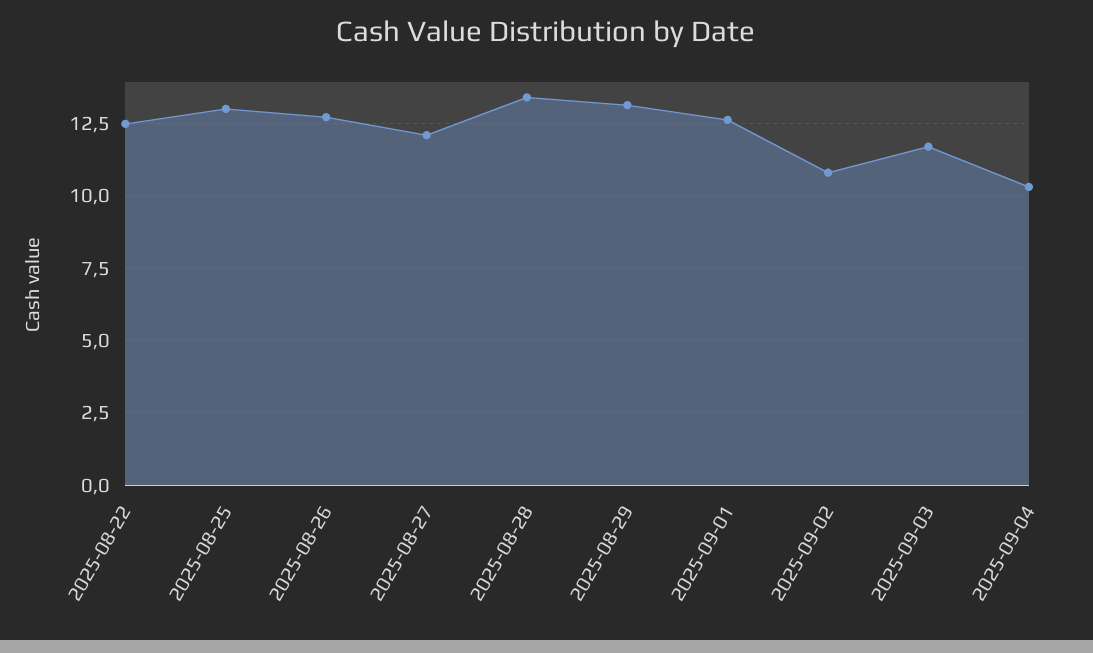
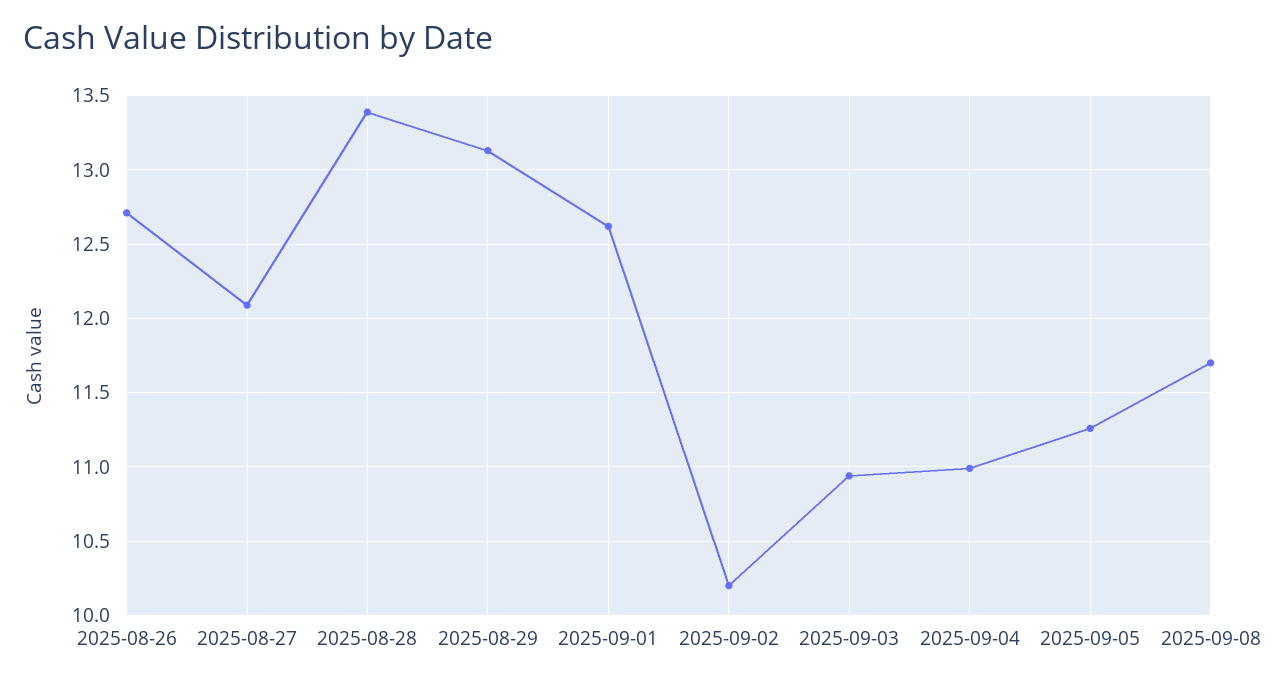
2025-08-22: 12.5 -> none
2025-08-25: 13 -> none
2025-09-02: 10.75 -> 10.2
2025-09-03: 11.75 -> 10.95
2025-09-04: 10.25 -> 11
2025-09-05: none -> 11.25
2025-09-08: none -> 11.7

